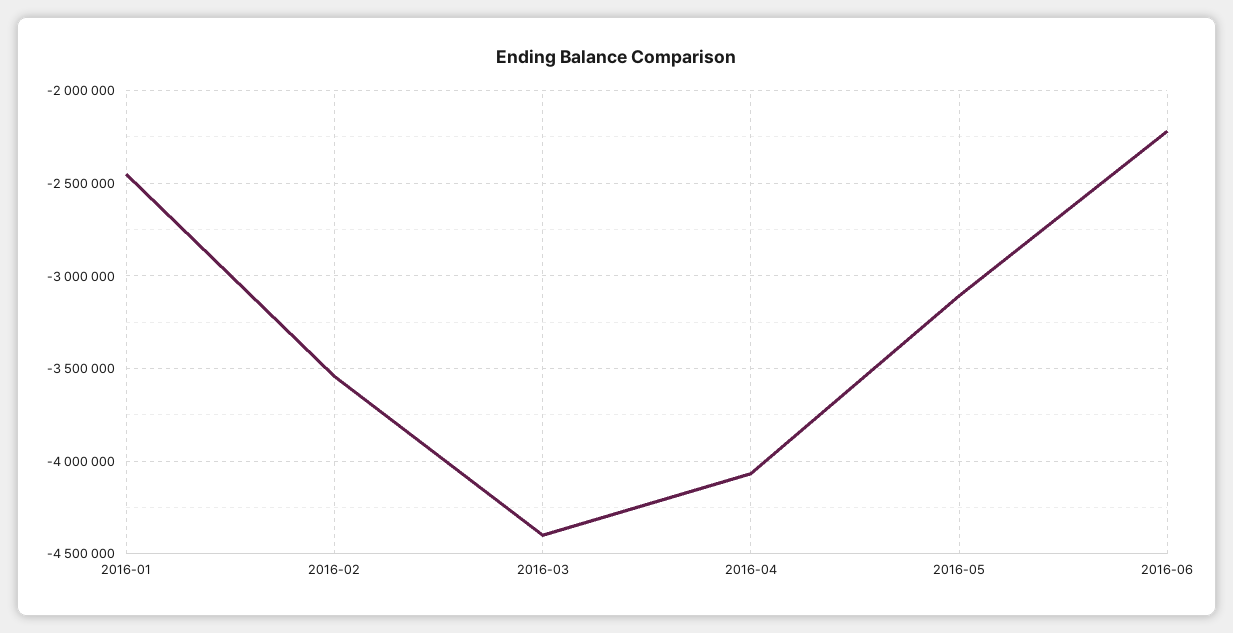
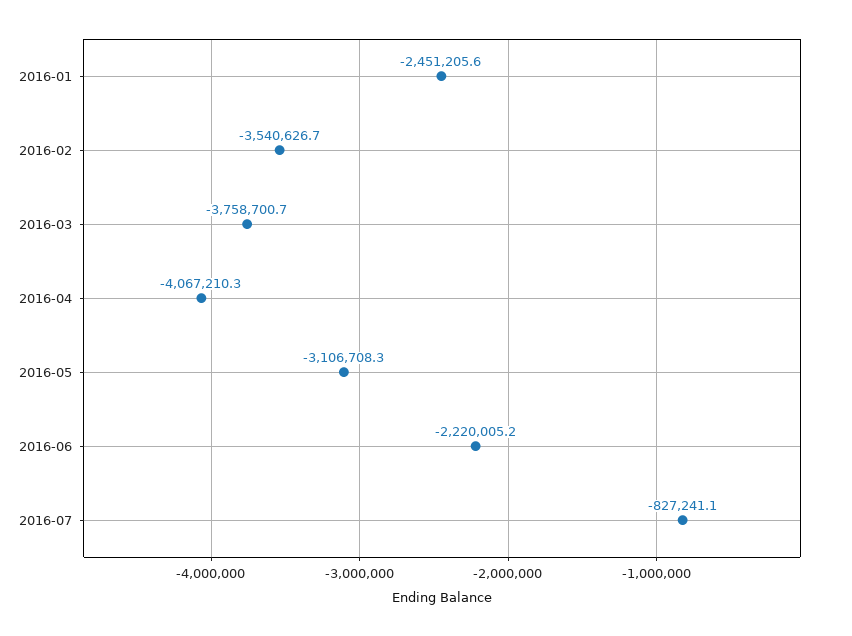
2016-03: -4400000 -> -3758700.7
2016-07: none -> -827241.1

